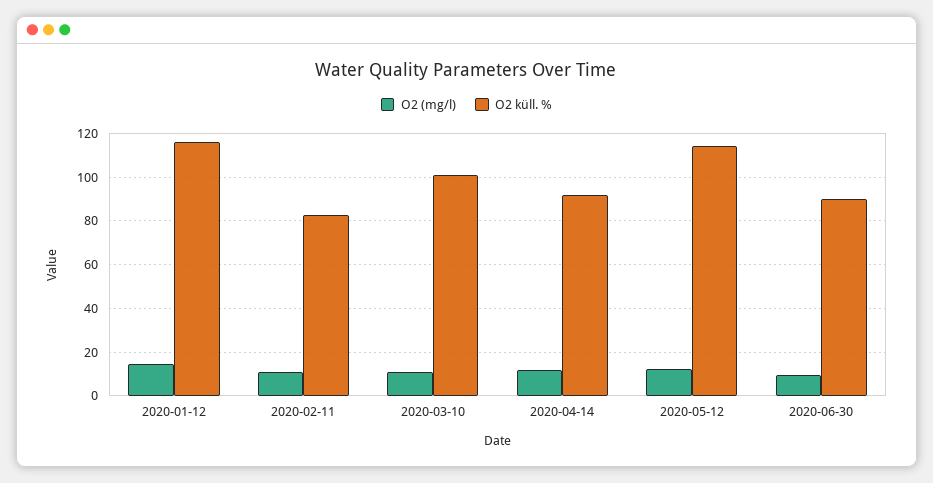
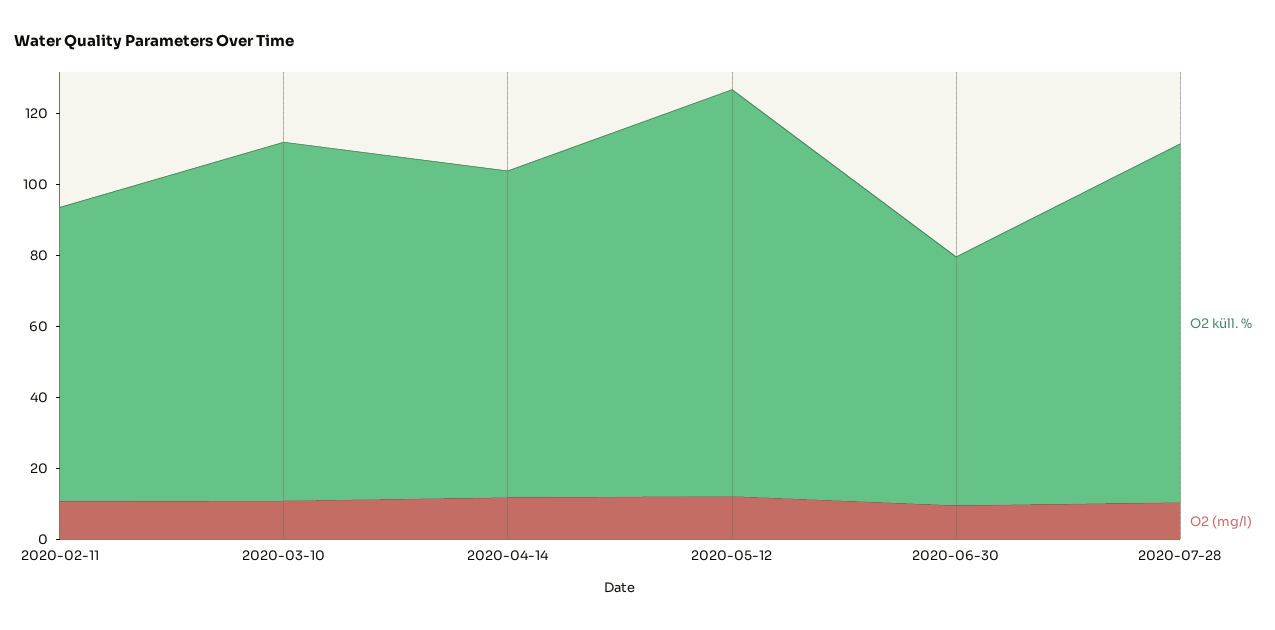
O2 (mg/l), 2020-01-12: 15 -> none
O2 küll. %, 2020-01-12: 115 -> none
O2 küll. %, 2020-06-30: 90 -> 70
O2 küll. %, 2020-07-28: none -> 100
O2 (mg/l), 2020-07-28: none -> 10

